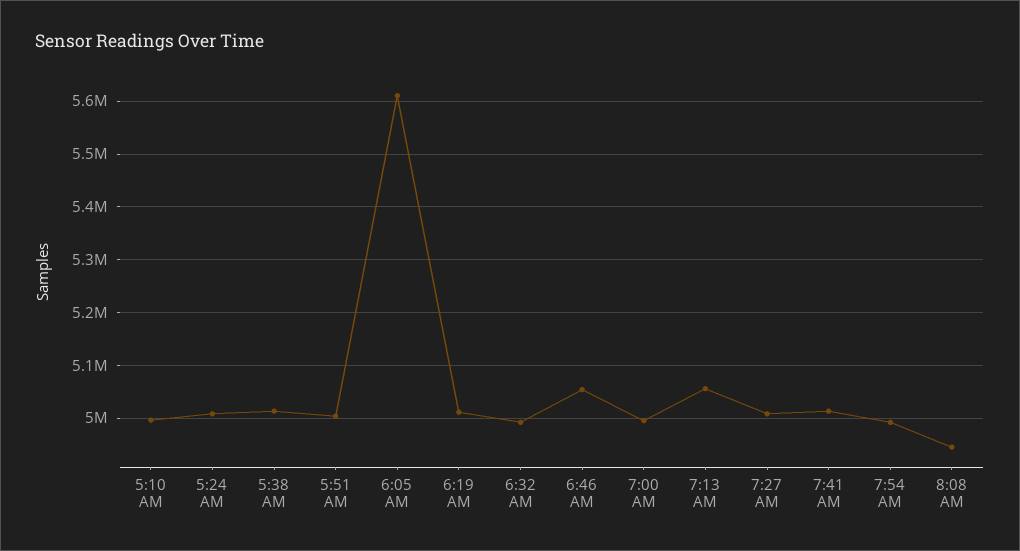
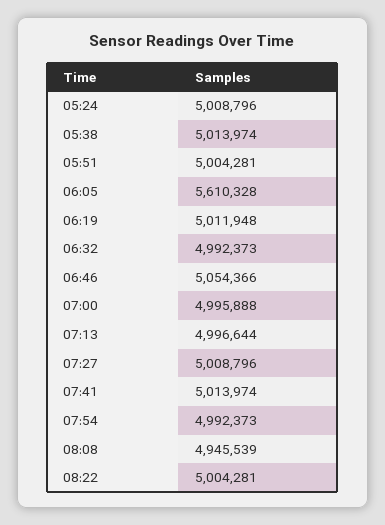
5:10 AM: 5000000 -> none
7:13 AM: 5060000 -> 4996644
08:22: none -> 5004281

